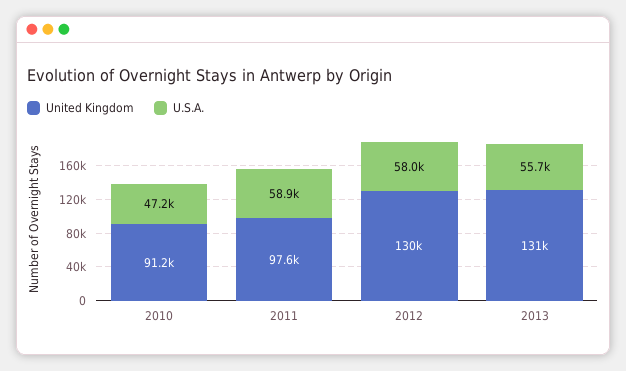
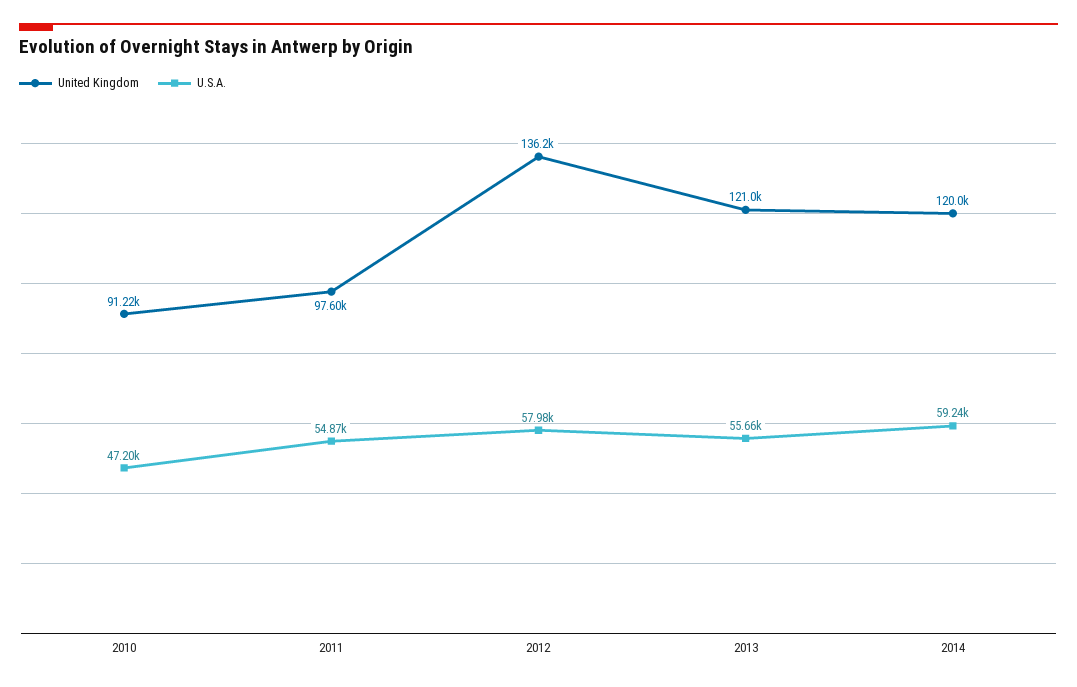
U.S.A., 2011: 58900 -> 54870
United Kingdom, 2012: 130000 -> 136200
United Kingdom, 2013: 131000 -> 121000
United Kingdom, 2014: none -> 120000
U.S.A., 2014: none -> 59240

